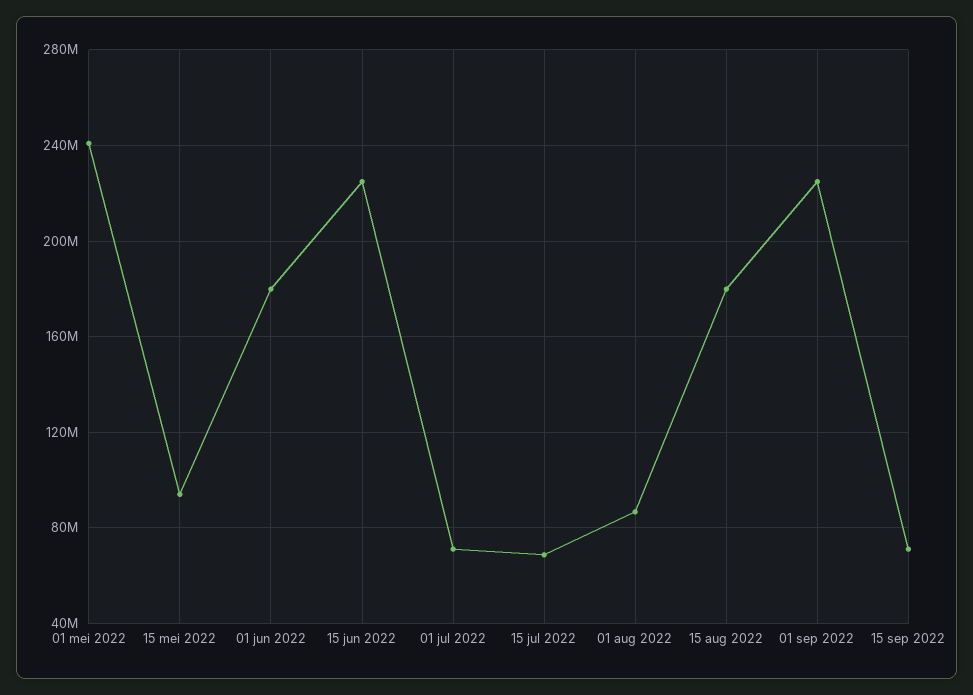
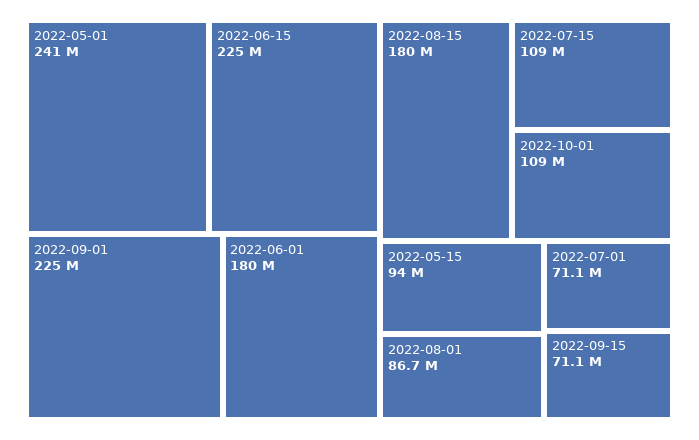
15 jul 2022: 70000000 -> 109000000
2022-10-01: none -> 109000000

